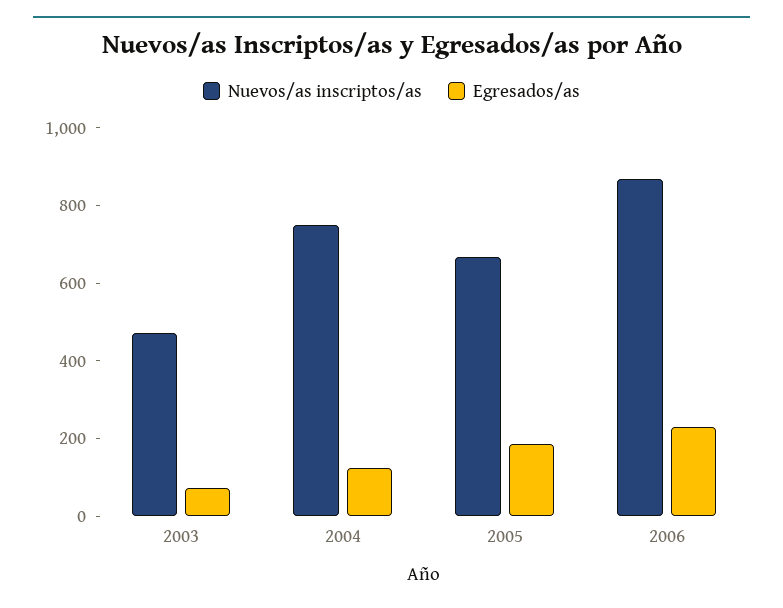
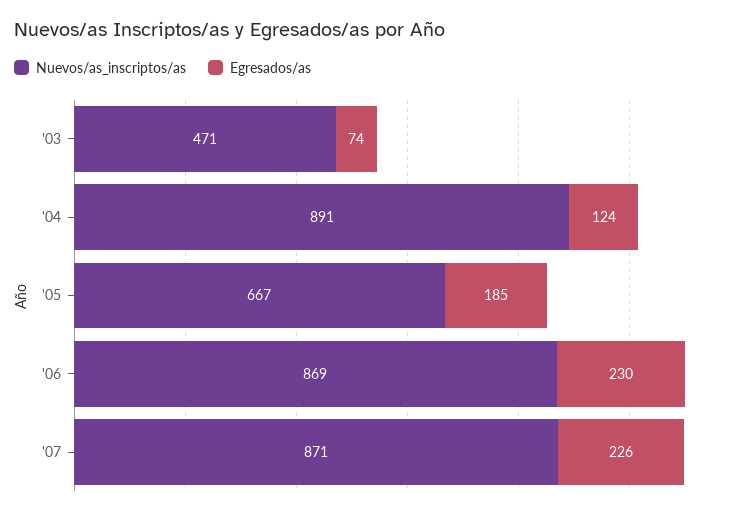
Nuevos/as inscriptos/as, 2004: 750 -> 891
Nuevos/as inscriptos/as, '07: none -> 871
Egresados/as, '07: none -> 226

